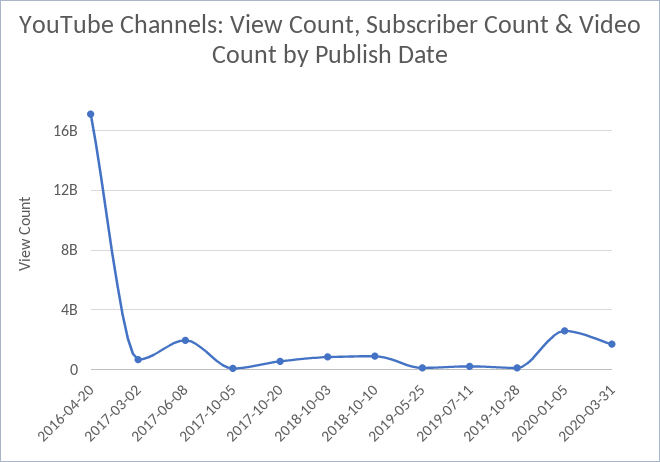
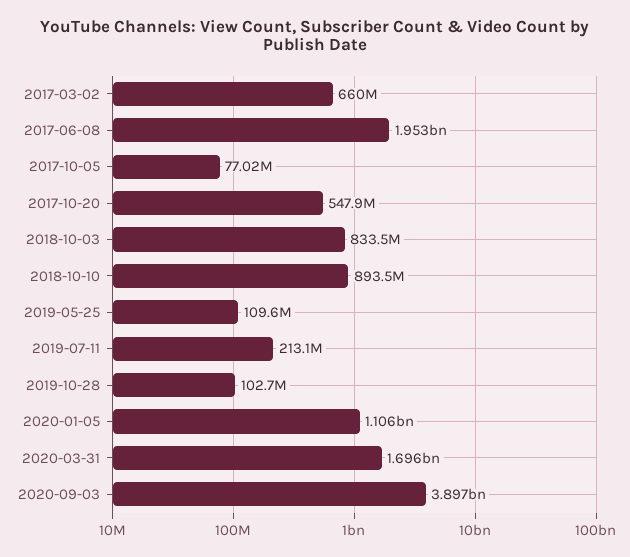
2016-04-20: 17000000000 -> none
2020-01-05: 2500000000 -> 1106000000
2020-09-03: none -> 3897000000

